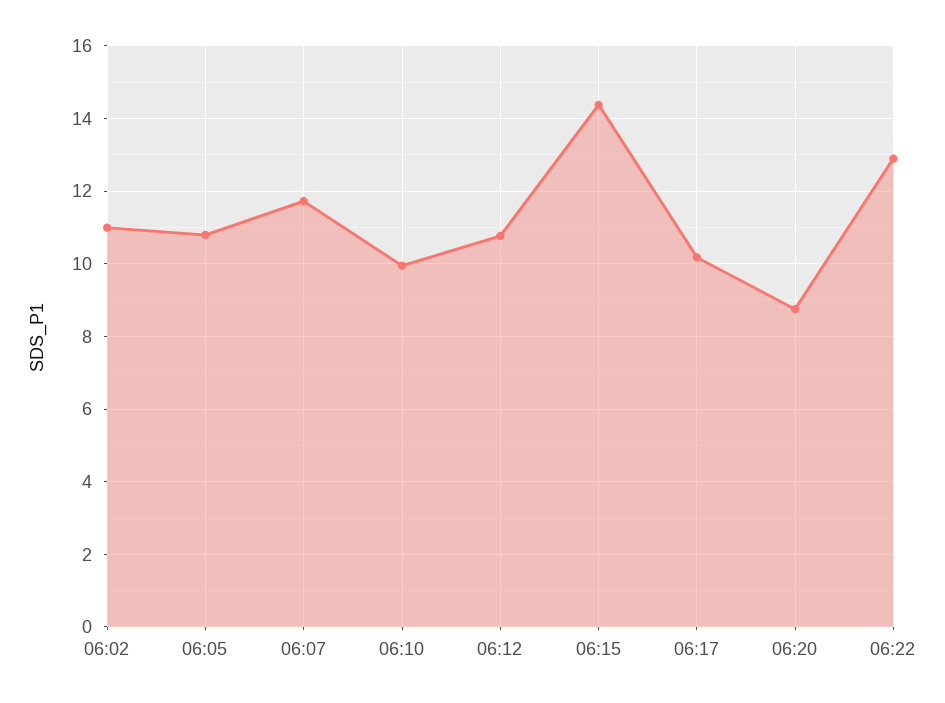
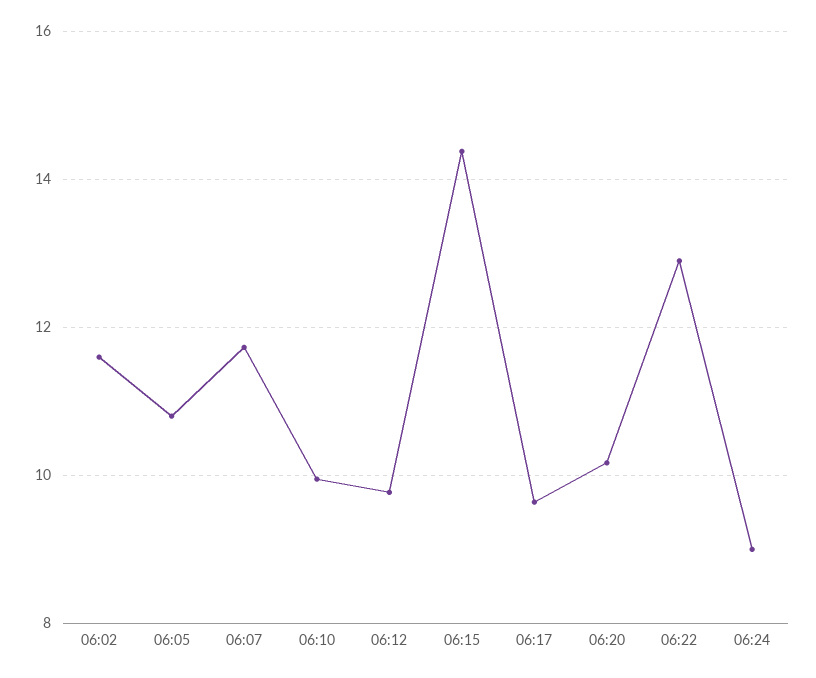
06:02: 11 -> 11.6
06:12: 10.8 -> 9.8
06:17: 10.2 -> 9.6
06:20: 8.8 -> 10.2
06:24: none -> 9

